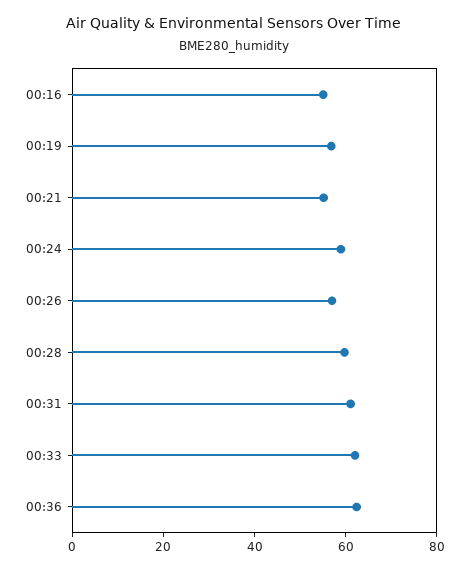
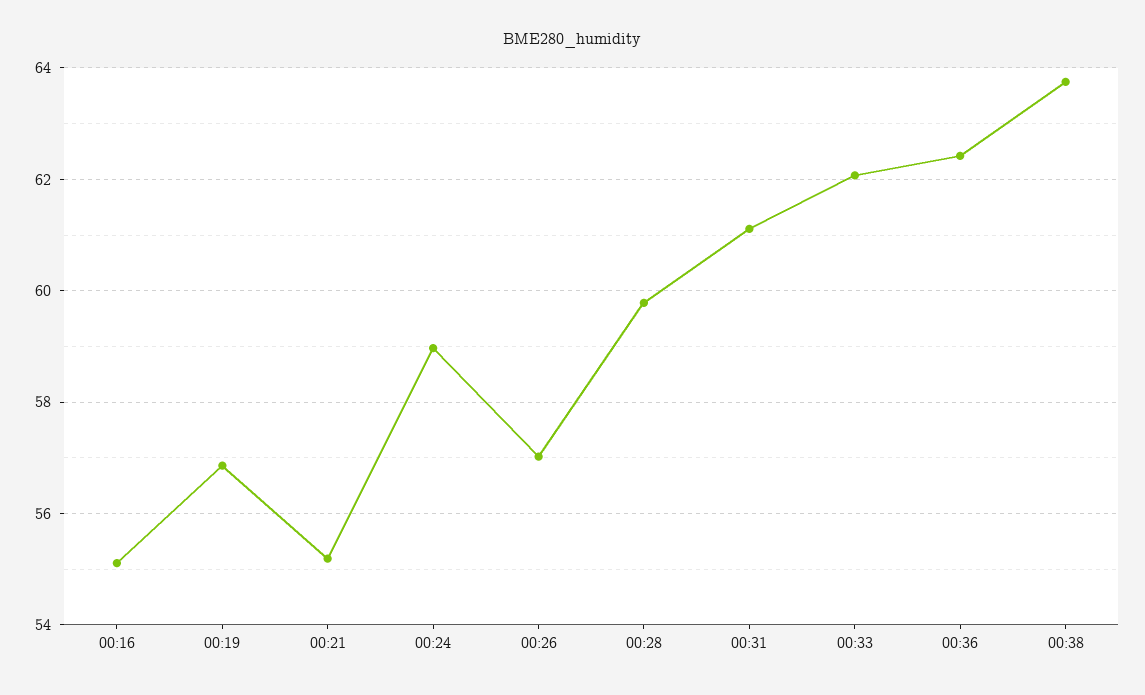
00:38: none -> 63.8

